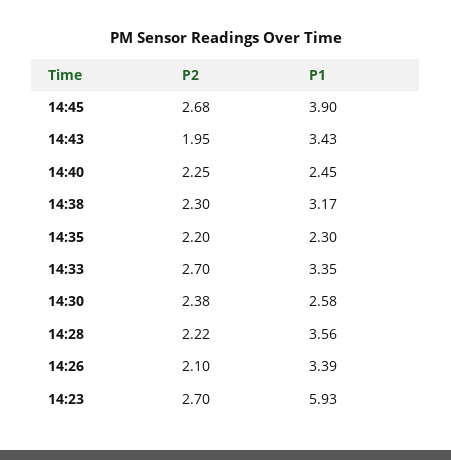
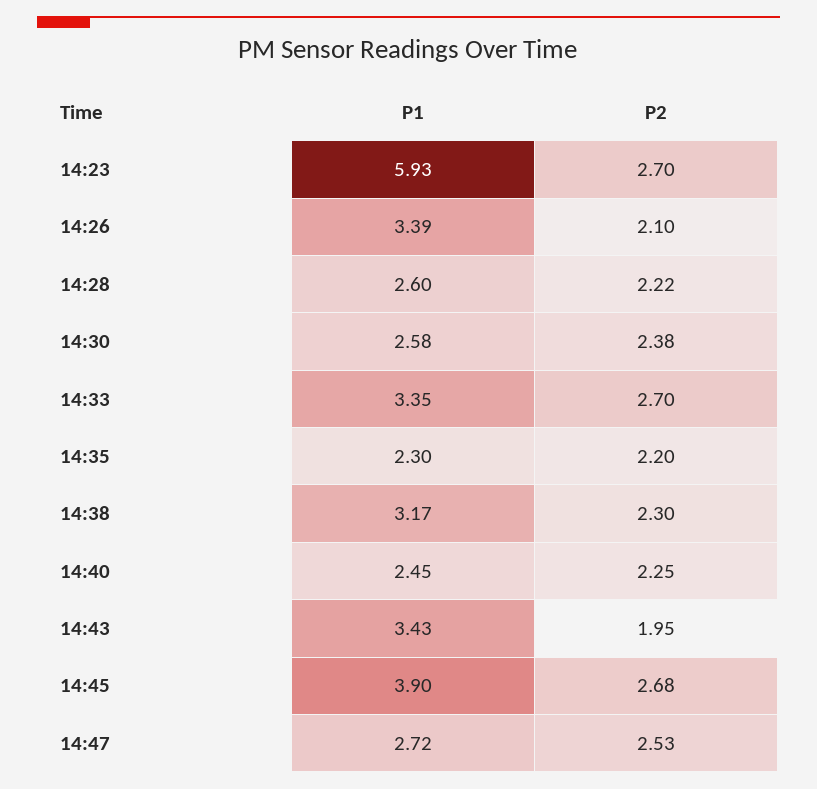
P1, 14:28: 3.56 -> 2.6
P1, 14:47: none -> 2.72
P2, 14:47: none -> 2.53

